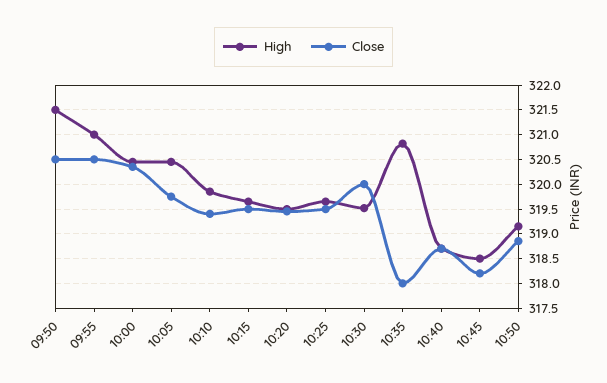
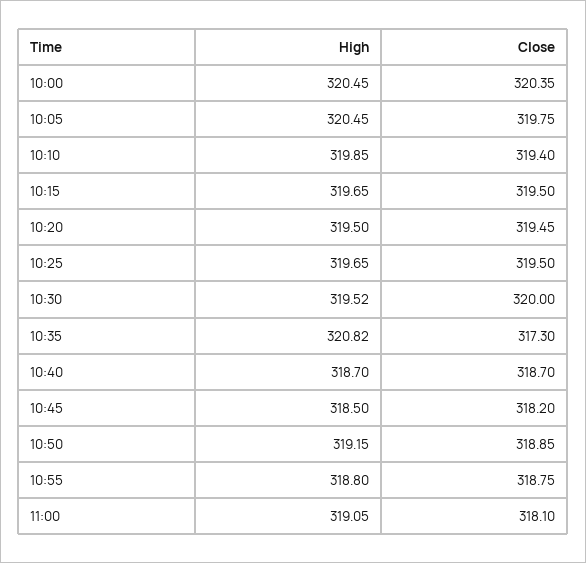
High, 09:50: 321.5 -> none
Close, 09:50: 320.5 -> none
High, 09:55: 321 -> none
Close, 09:55: 320.5 -> none
Close, 10:35: 318 -> 317.3
High, 10:55: none -> 318.8
Close, 10:55: none -> 318.75
High, 11:00: none -> 319.05
Close, 11:00: none -> 318.1

